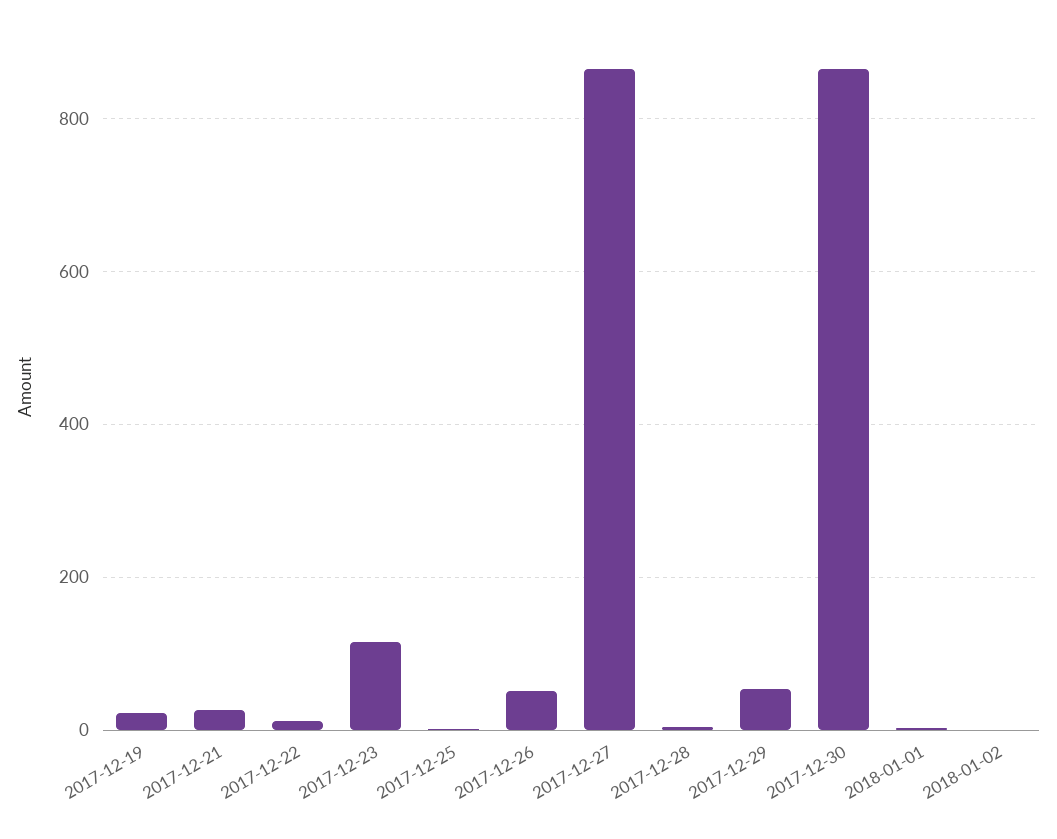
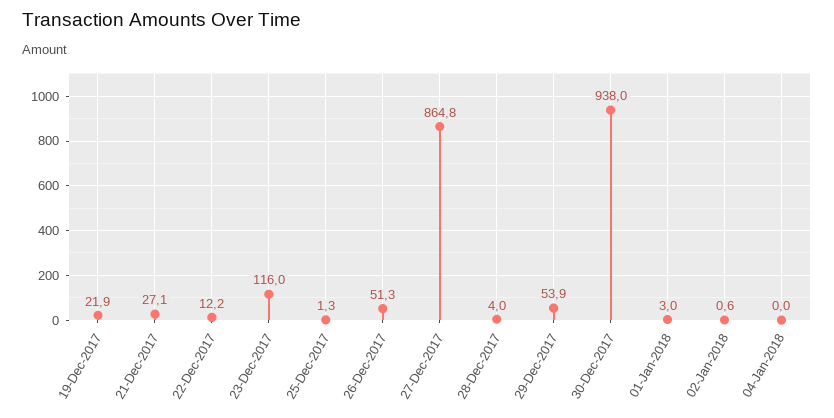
2017-12-30: 860 -> 938
04-Jan-2018: none -> 0

